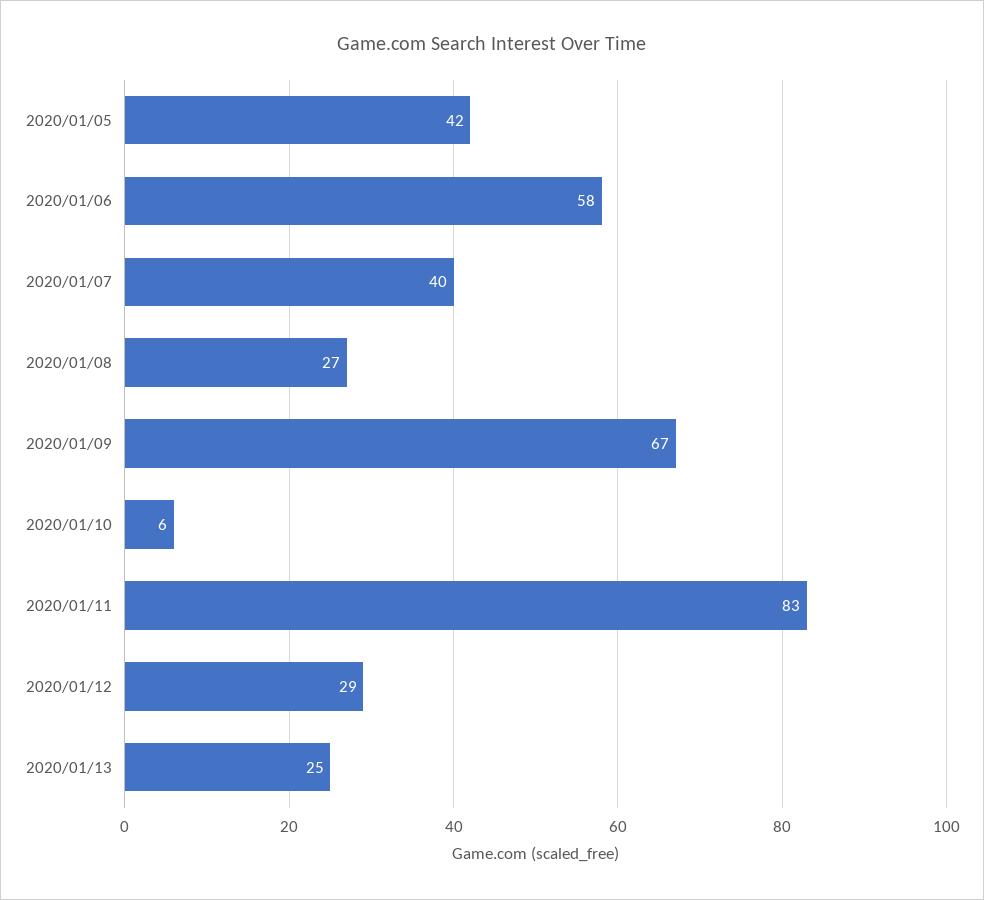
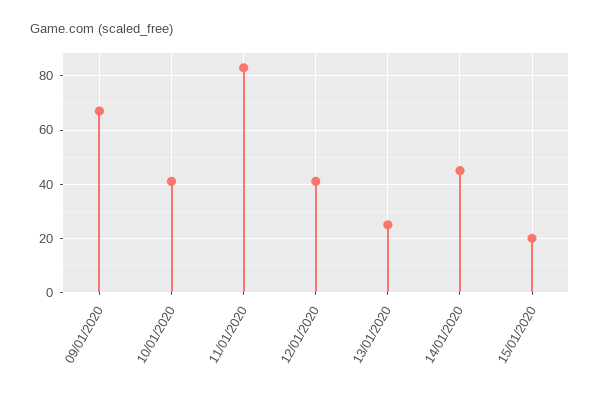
2020/01/05: 42 -> none
2020/01/06: 58 -> none
2020/01/07: 40 -> none
2020/01/08: 27 -> none
2020/01/10: 6 -> 40
2020/01/12: 29 -> 40
14/01/2020: none -> 45
15/01/2020: none -> 20

